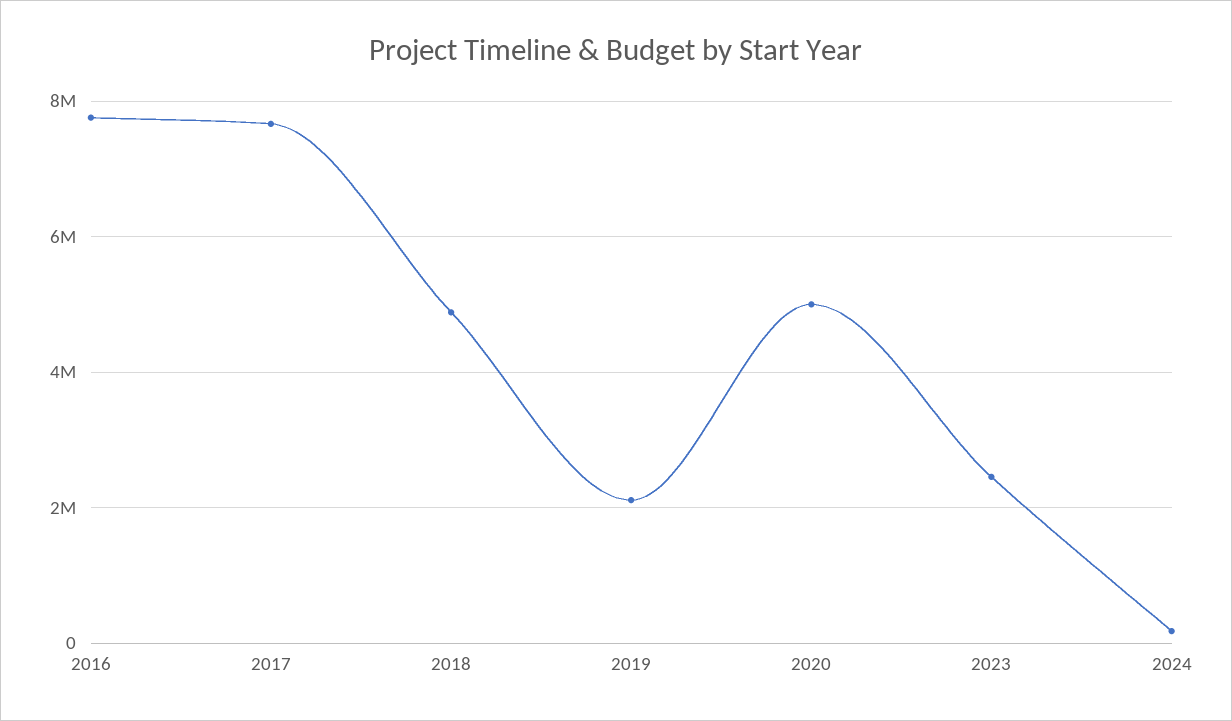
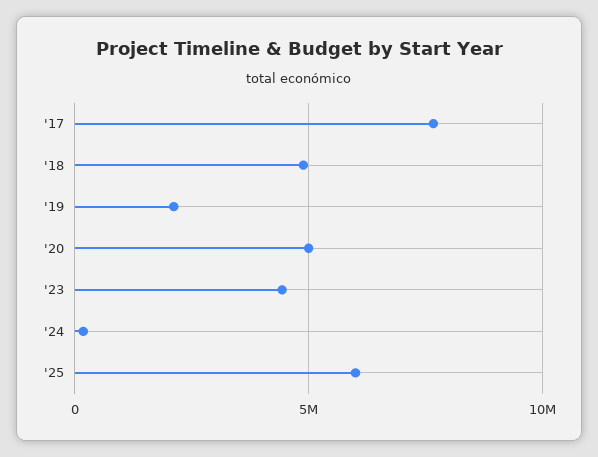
2016: 7800000 -> none
2023: 2400000 -> 4500000
'25: none -> 6000000

